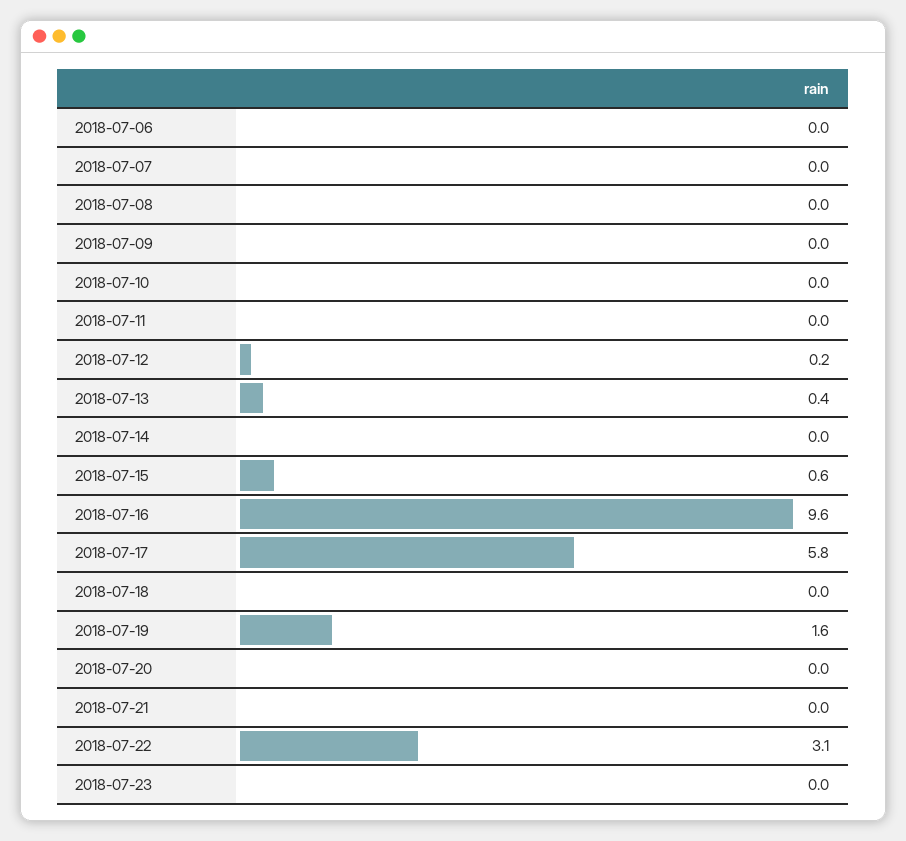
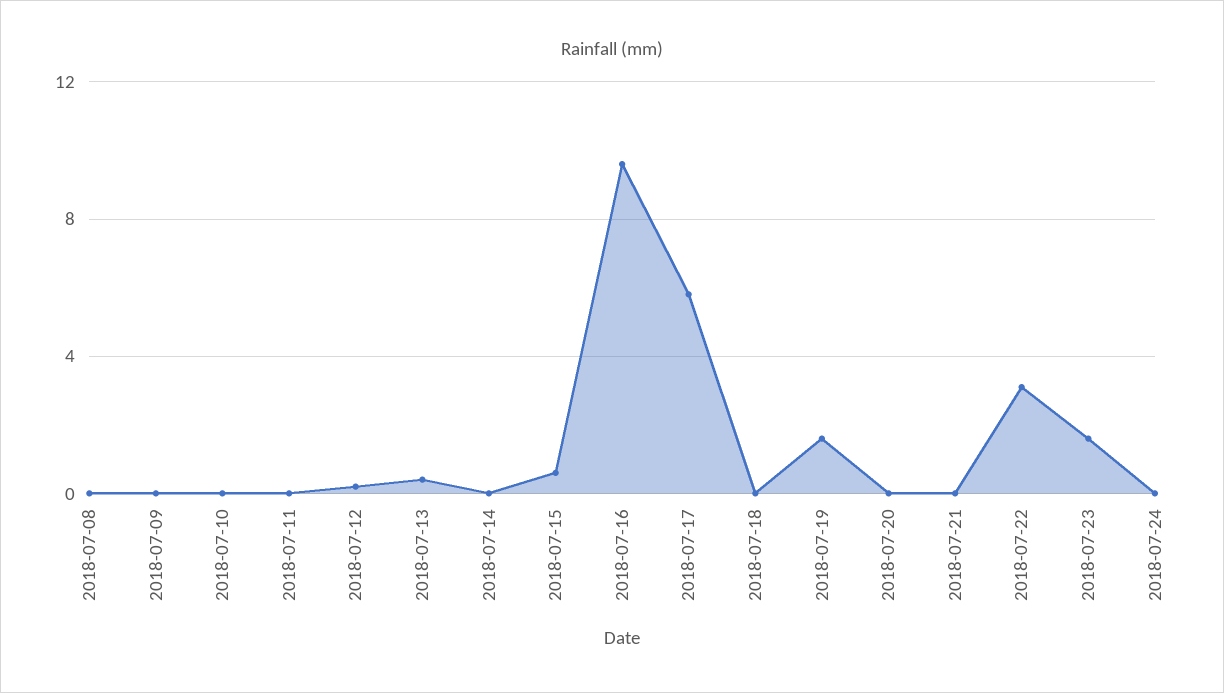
2018-07-06: 0 -> none
2018-07-07: 0 -> none
2018-07-23: 0 -> 1.5
2018-07-24: none -> 0

